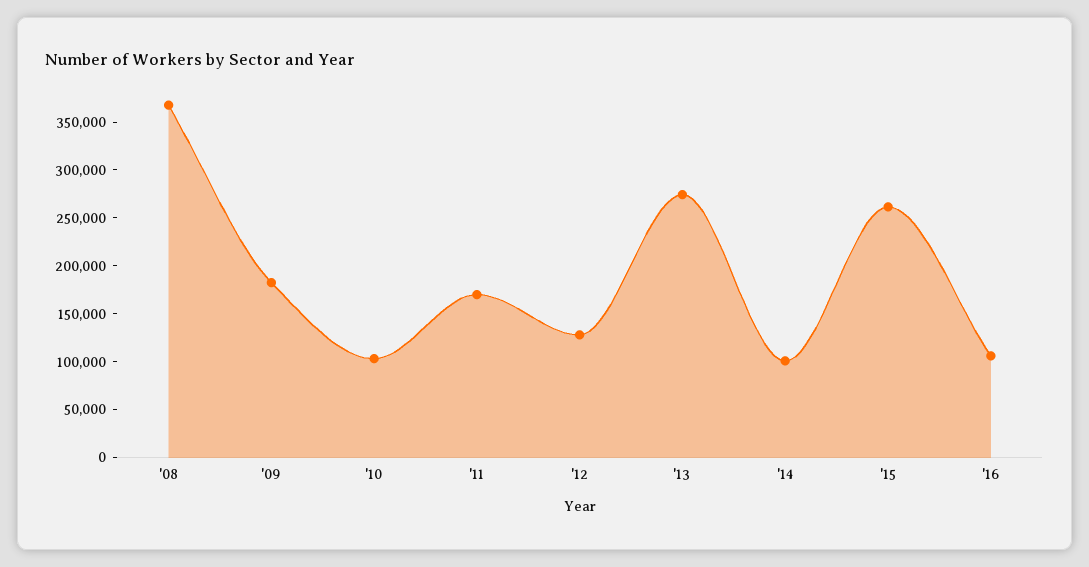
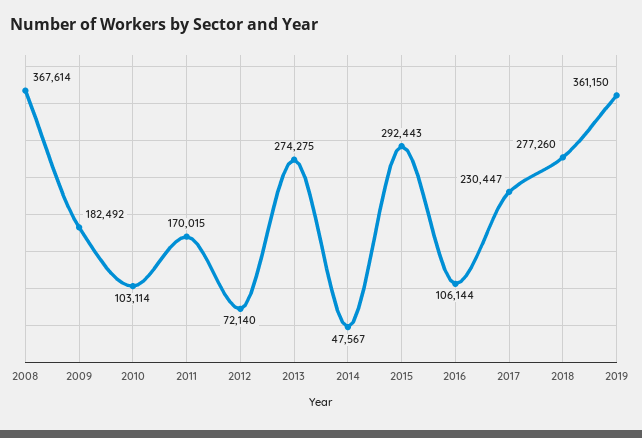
'12: 130000 -> 72140
'14: 100000 -> 47567
'15: 260000 -> 292443
2017: none -> 230447
2018: none -> 277260
2019: none -> 361150

